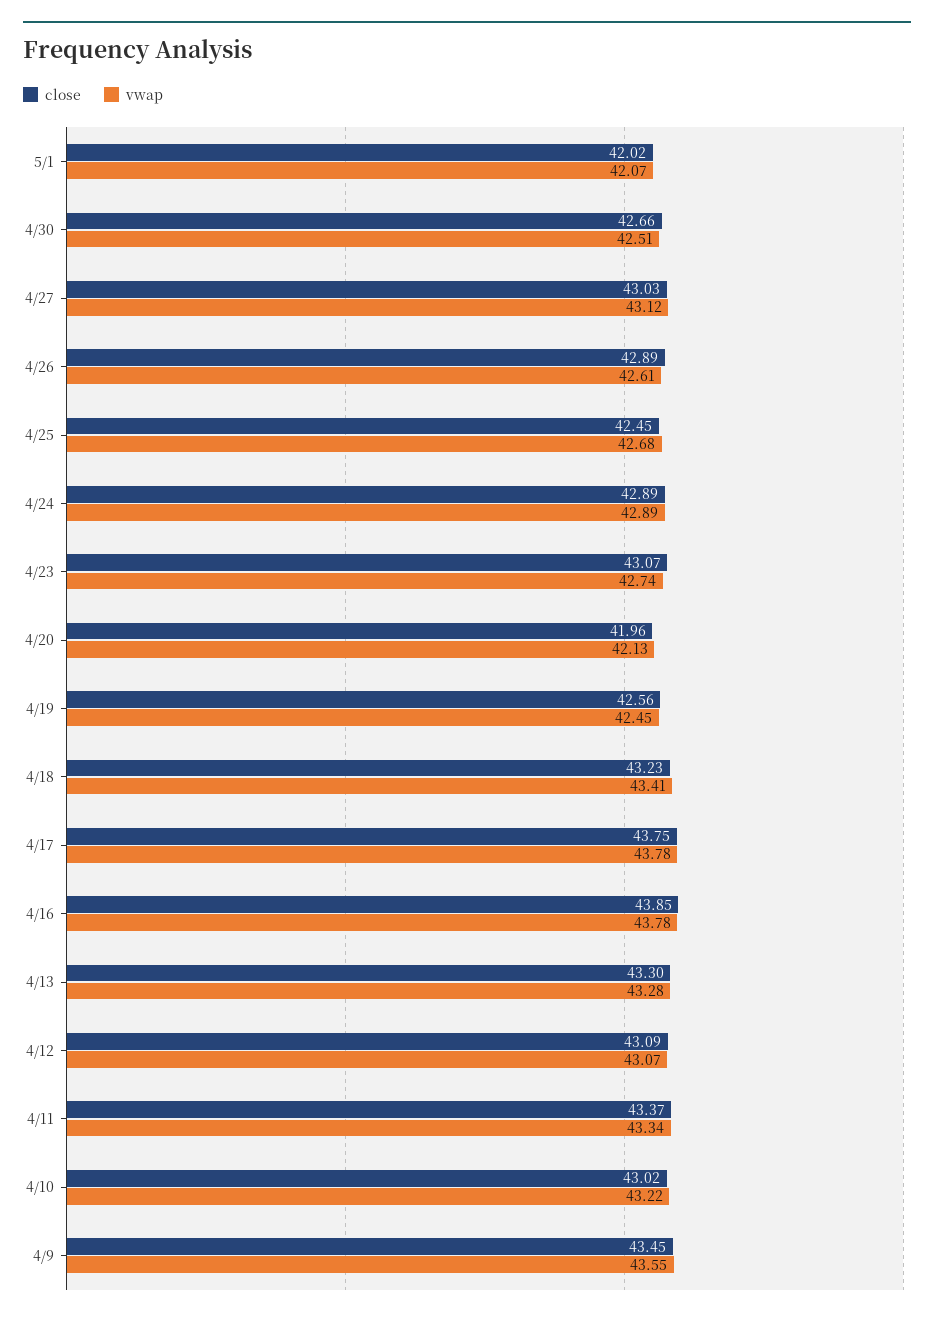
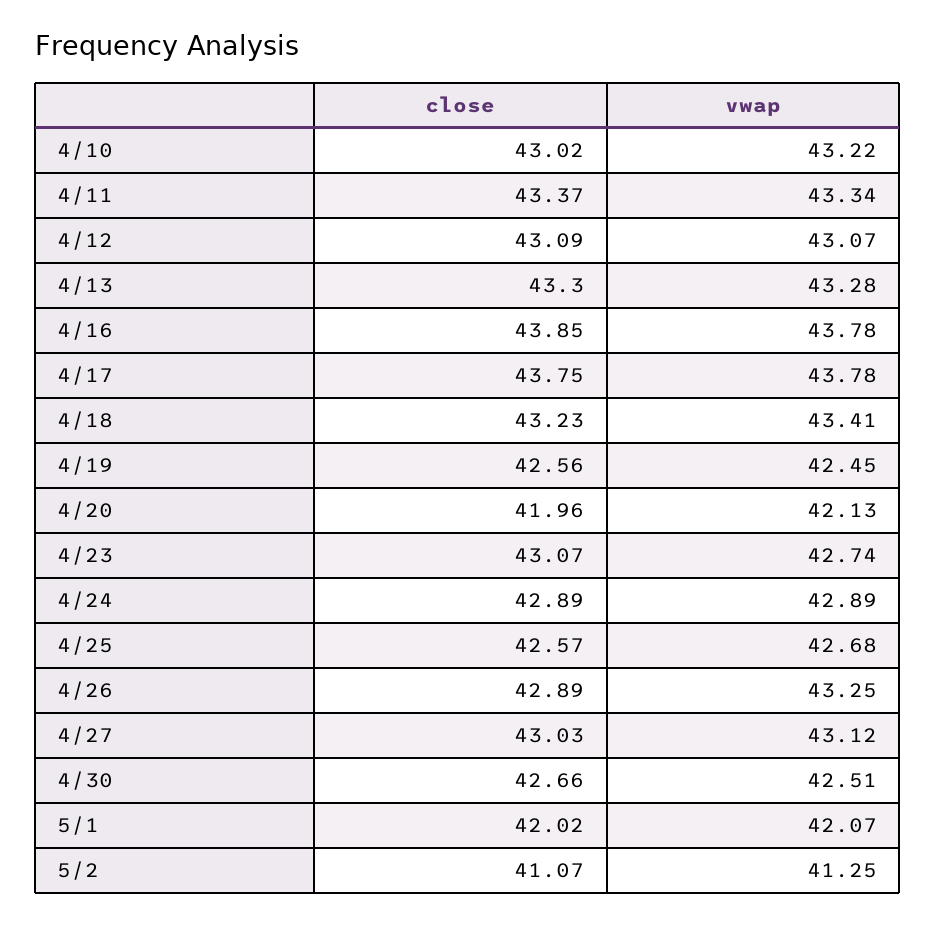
vwap, 4/26: 42.61 -> 43.25
close, 4/25: 42.45 -> 42.57
close, 4/9: 43.45 -> none
vwap, 4/9: 43.55 -> none
close, 5/2: none -> 41.07
vwap, 5/2: none -> 41.25

